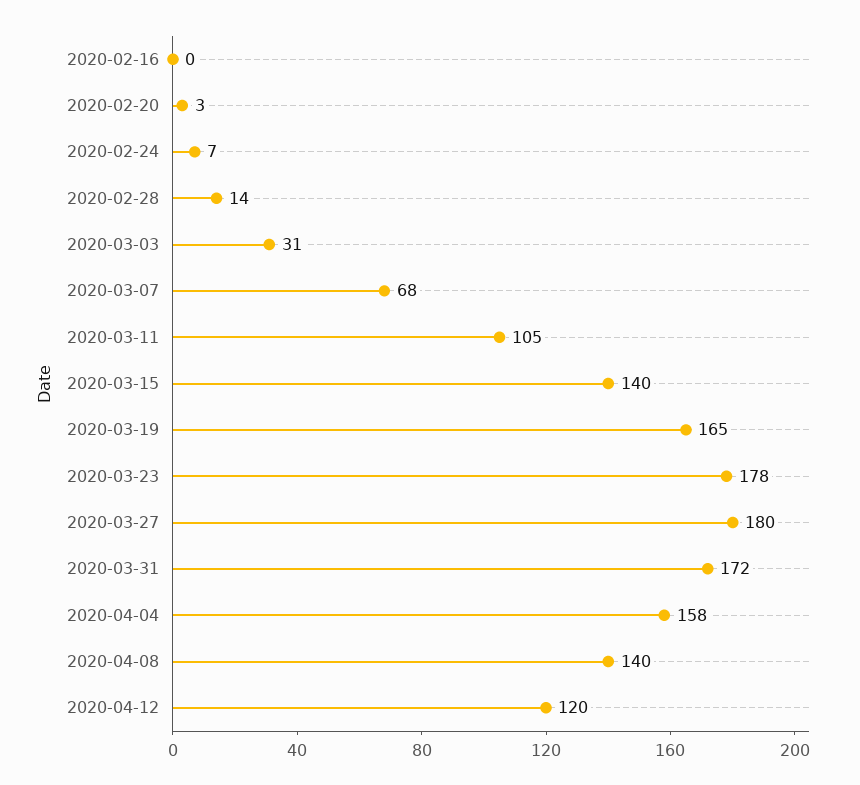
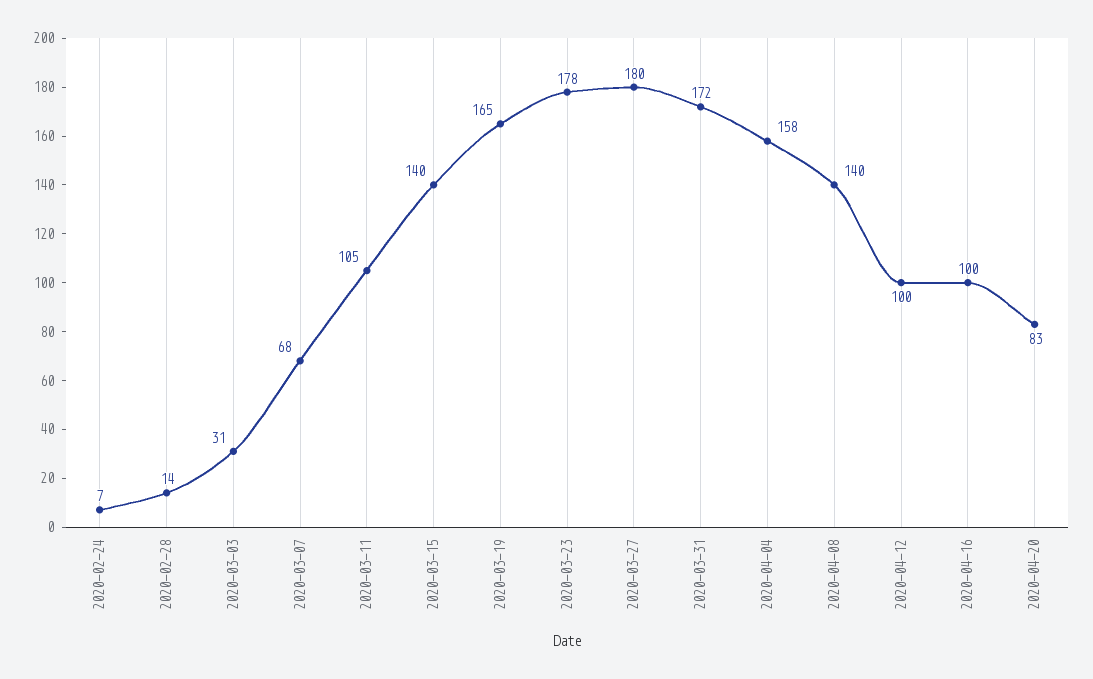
2020-02-16: 0 -> none
2020-02-20: 3 -> none
2020-04-12: 120 -> 100
2020-04-16: none -> 100
2020-04-20: none -> 83

